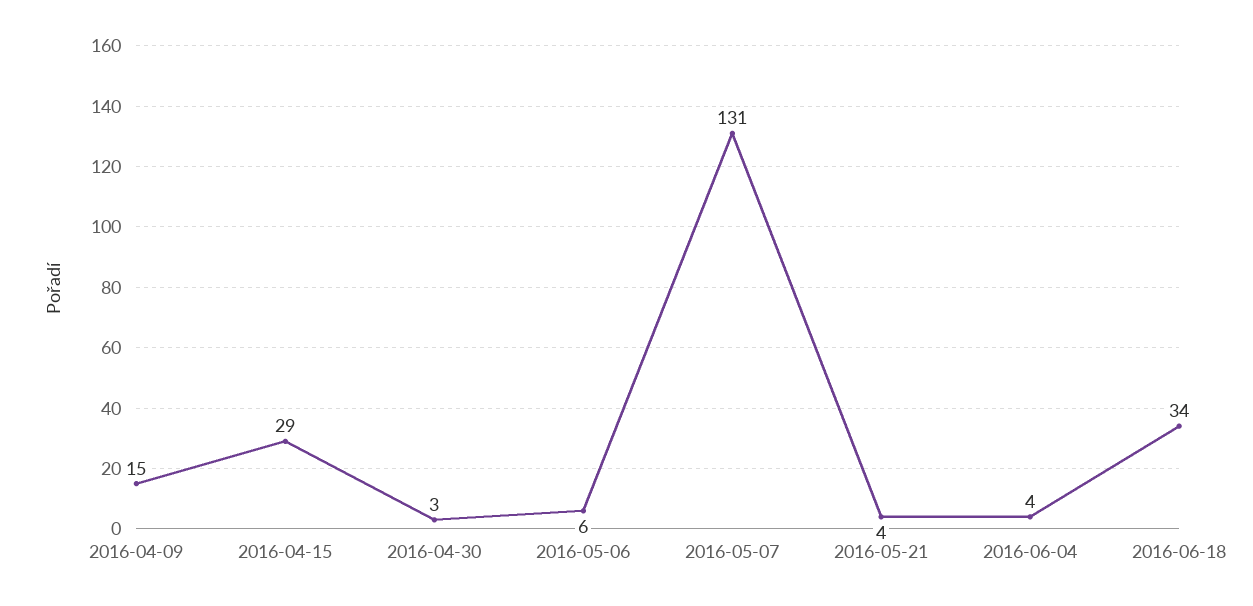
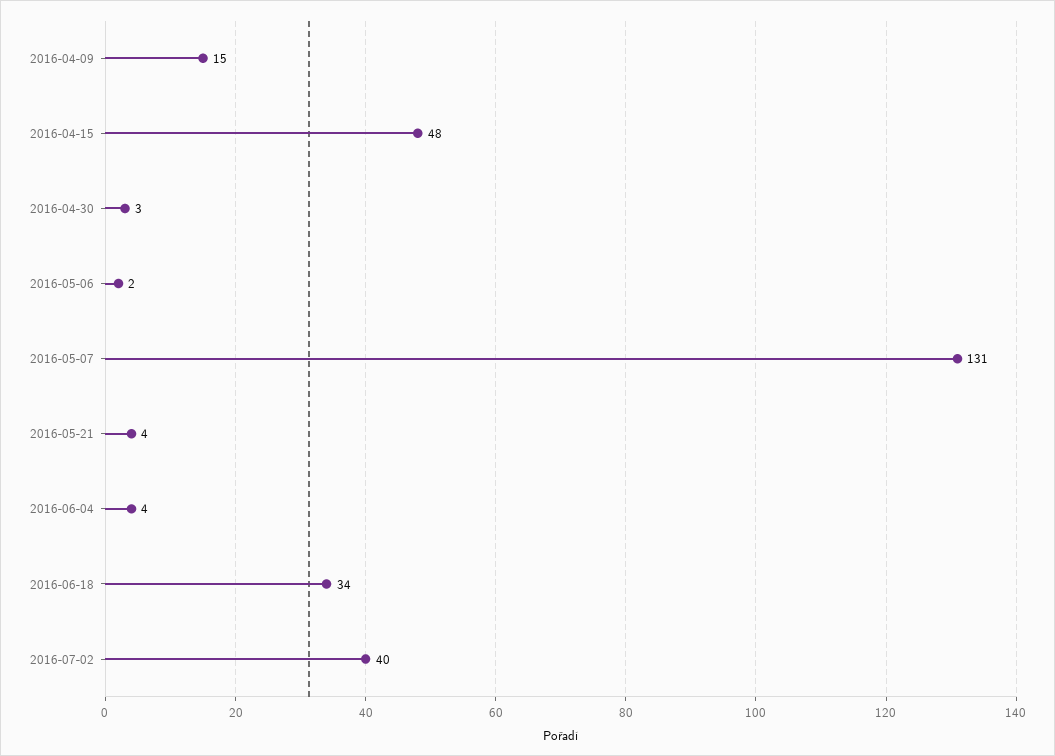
2016-04-15: 29 -> 48
2016-05-06: 6 -> 2
2016-07-02: none -> 40

